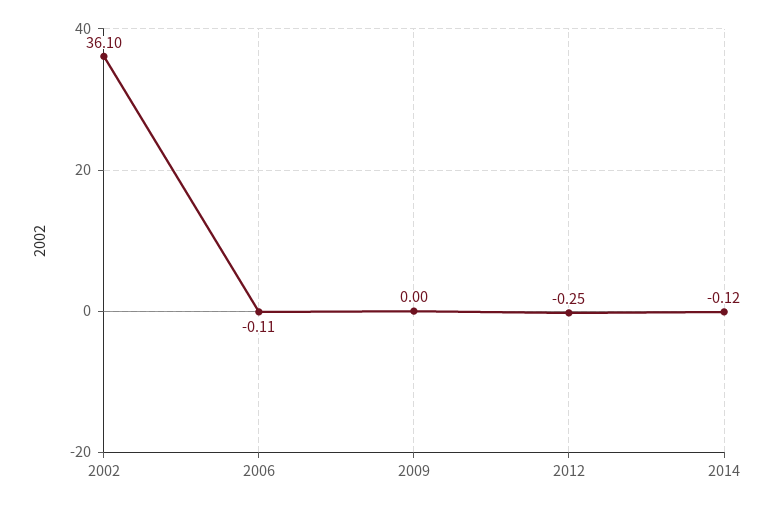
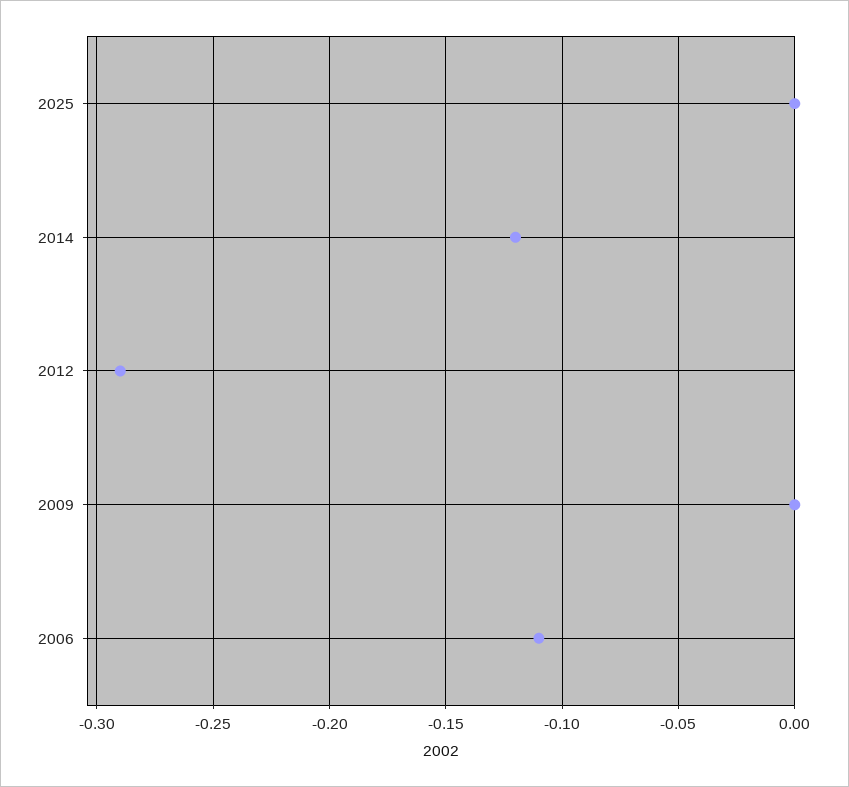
2002: 36.1 -> none
2012: -0.25 -> -0.29
2025: none -> 0

